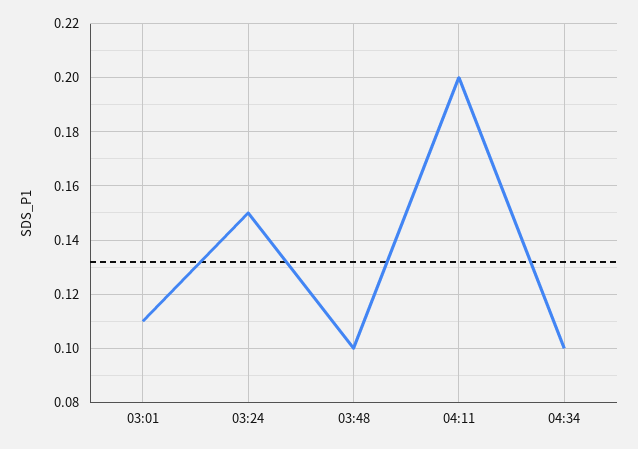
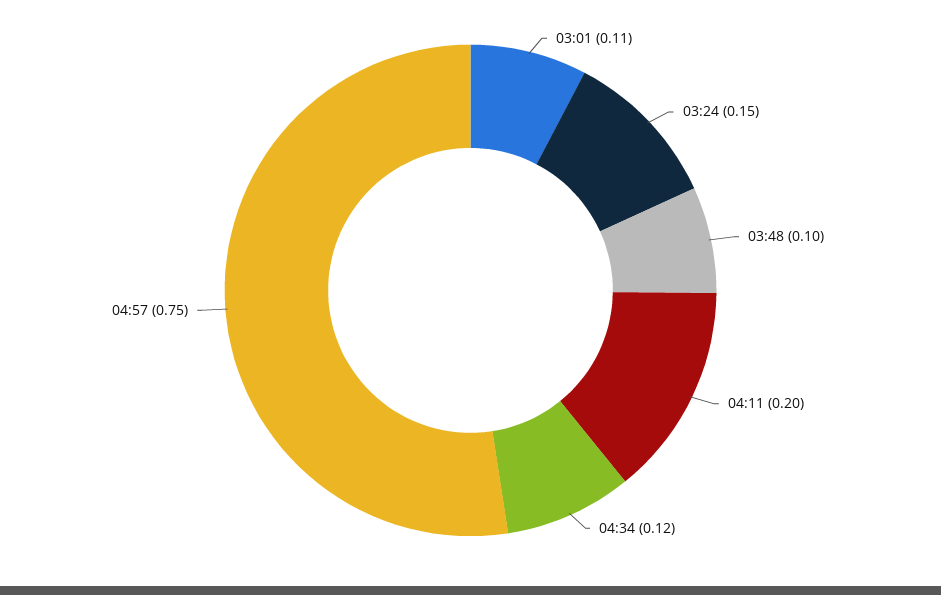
04:34: 0.1 -> 0.12
04:57: none -> 0.75

